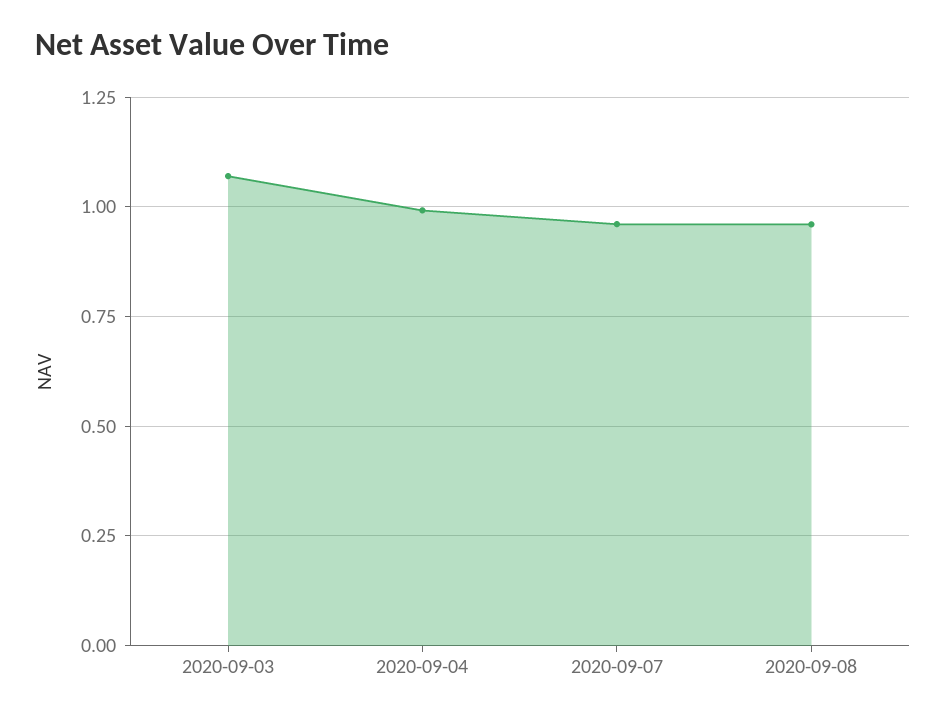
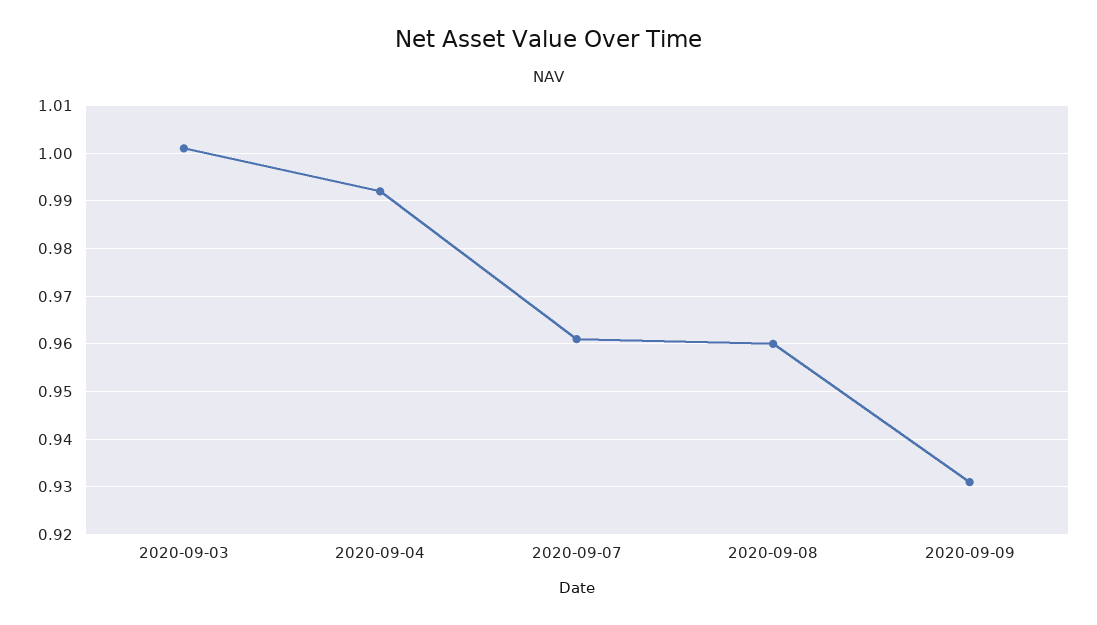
2020-09-03: 1.075 -> 1
2020-09-09: none -> 0.93

